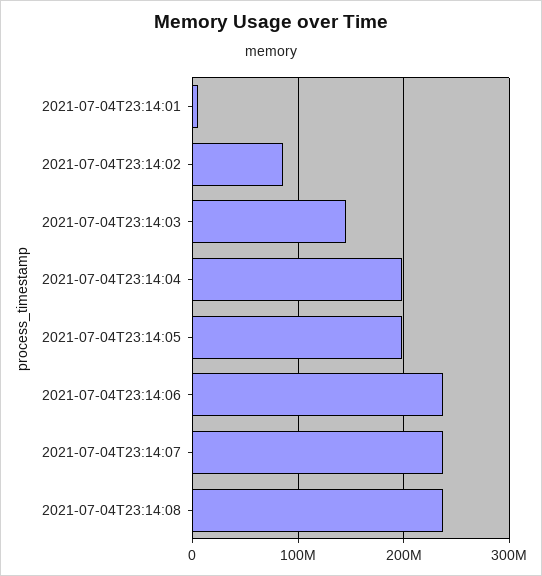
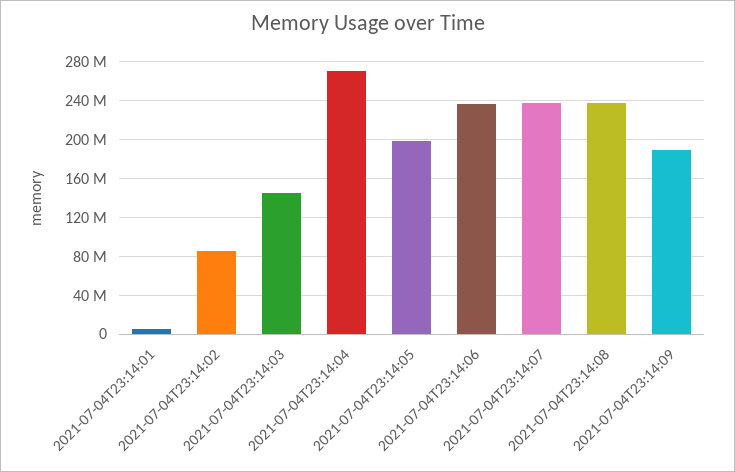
2021-07-04T23:14:04: 200000000 -> 270000000
2021-07-04T23:14:09: none -> 190000000

